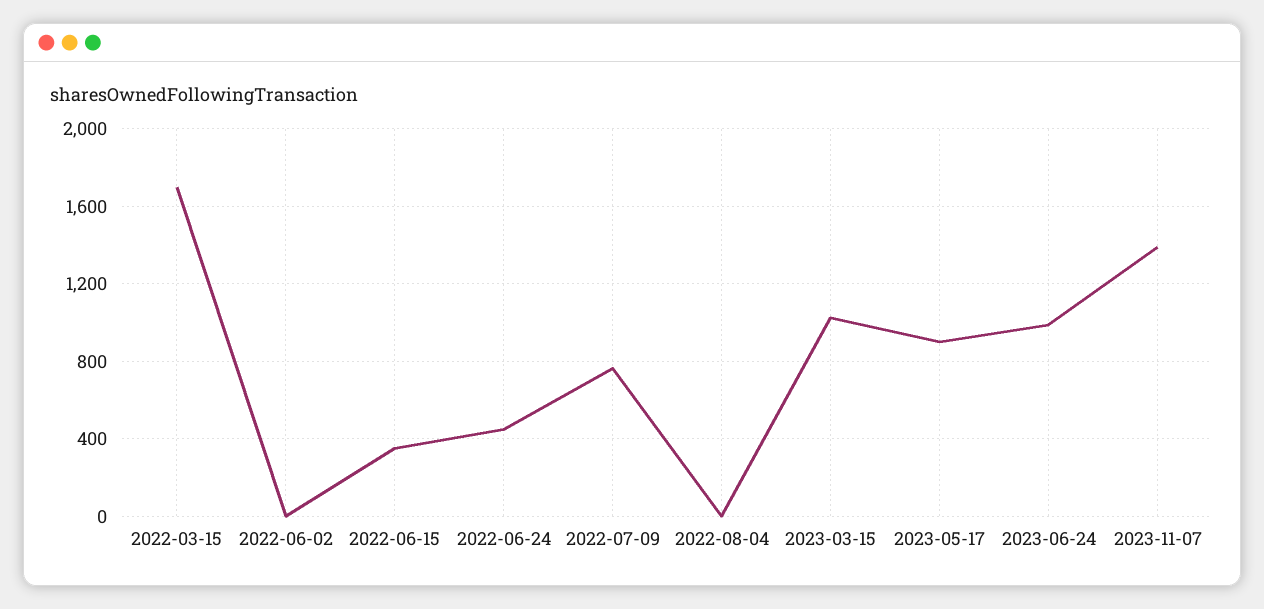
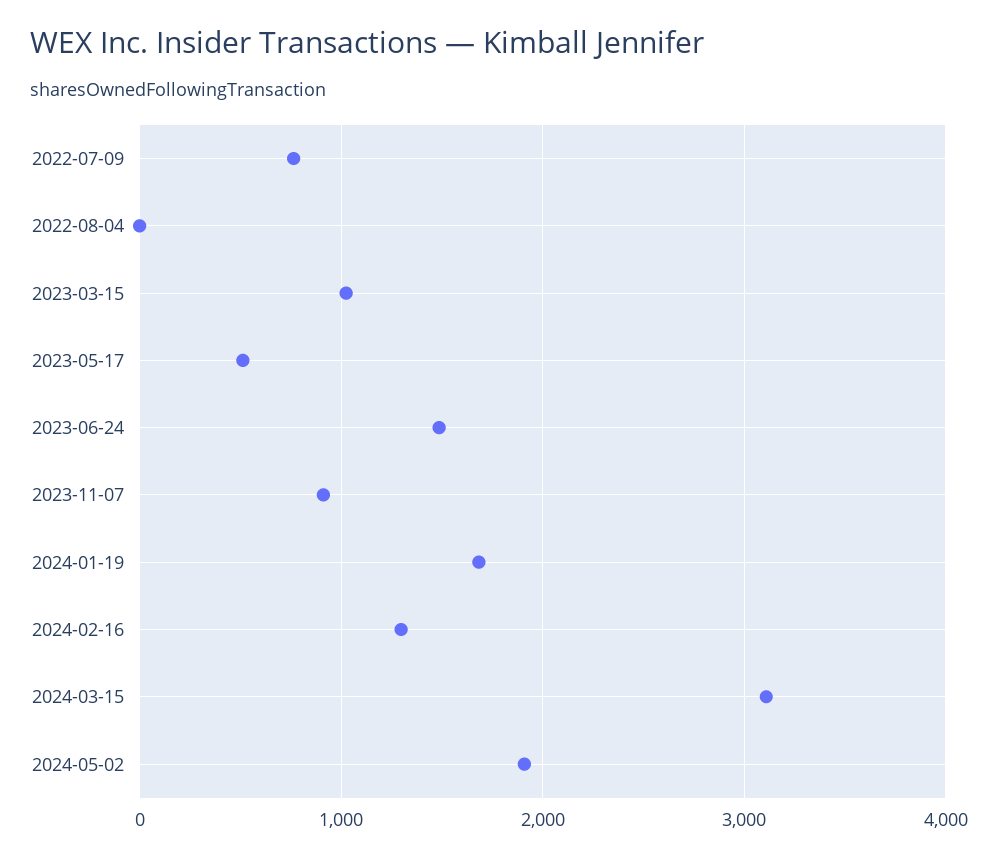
2022-03-15: 1700 -> none
2022-06-02: 0 -> none
2022-06-15: 350 -> none
2022-06-24: 450 -> none
2023-05-17: 900 -> 500
2023-06-24: 1000 -> 1500
2023-11-07: 1400 -> 900
2024-01-19: none -> 1700
2024-02-16: none -> 1300
2024-03-15: none -> 3100
2024-05-02: none -> 1900

